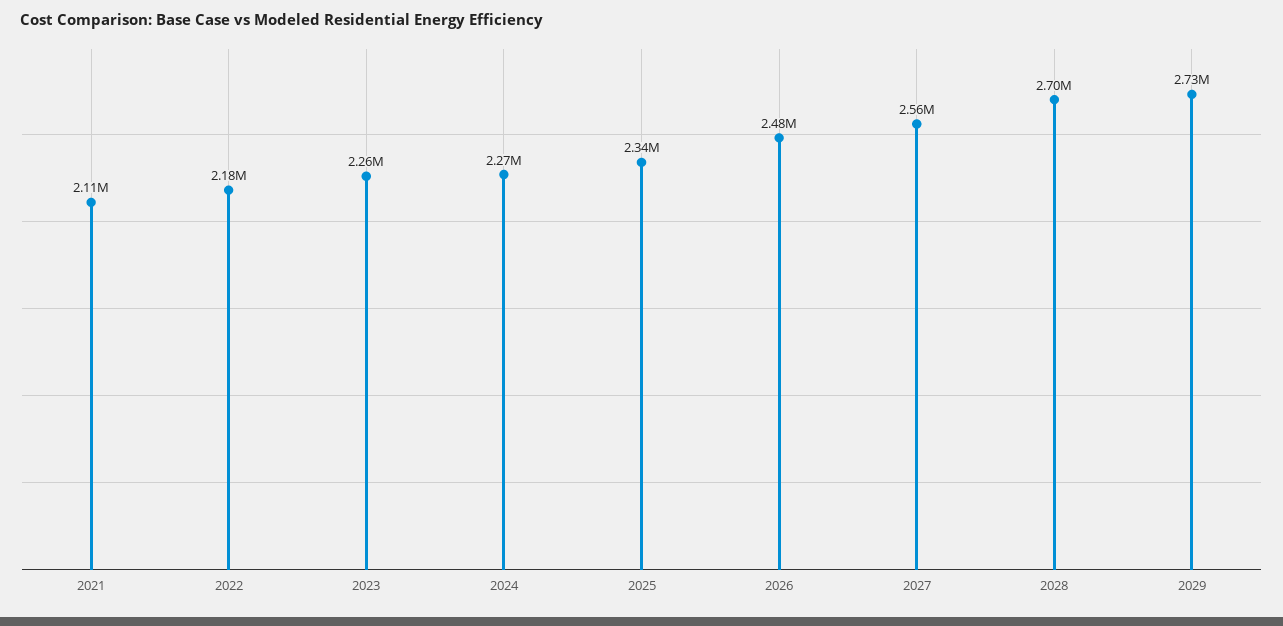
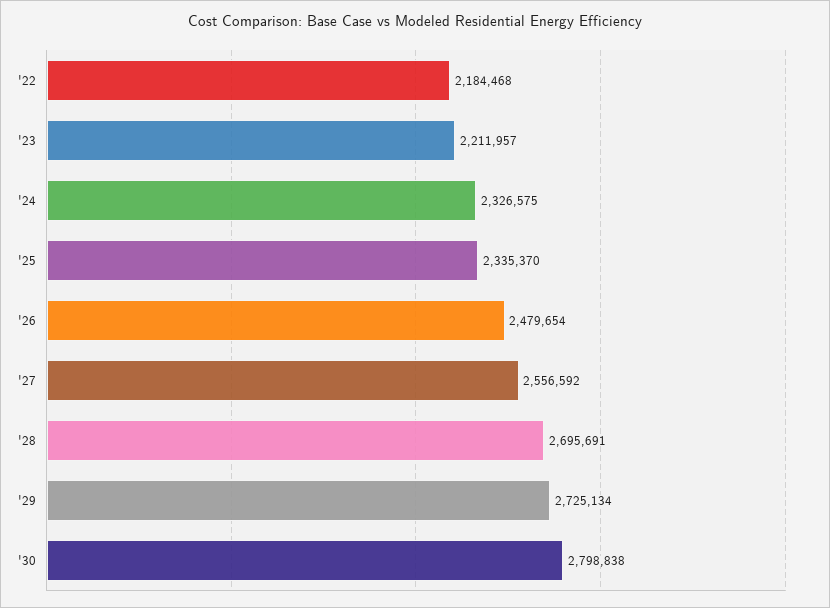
2021: 2110000 -> none
2023: 2260000 -> 2211957
2024: 2270000 -> 2326575
'30: none -> 2798838

